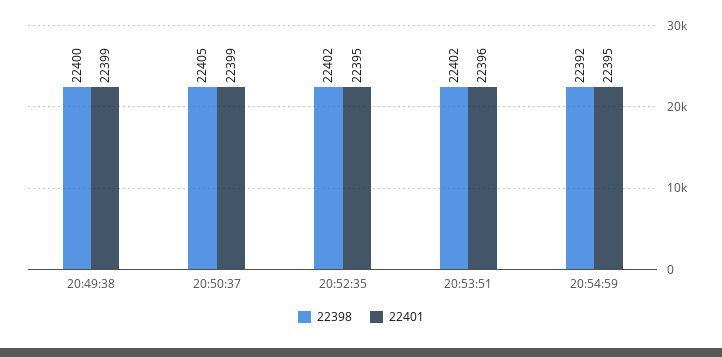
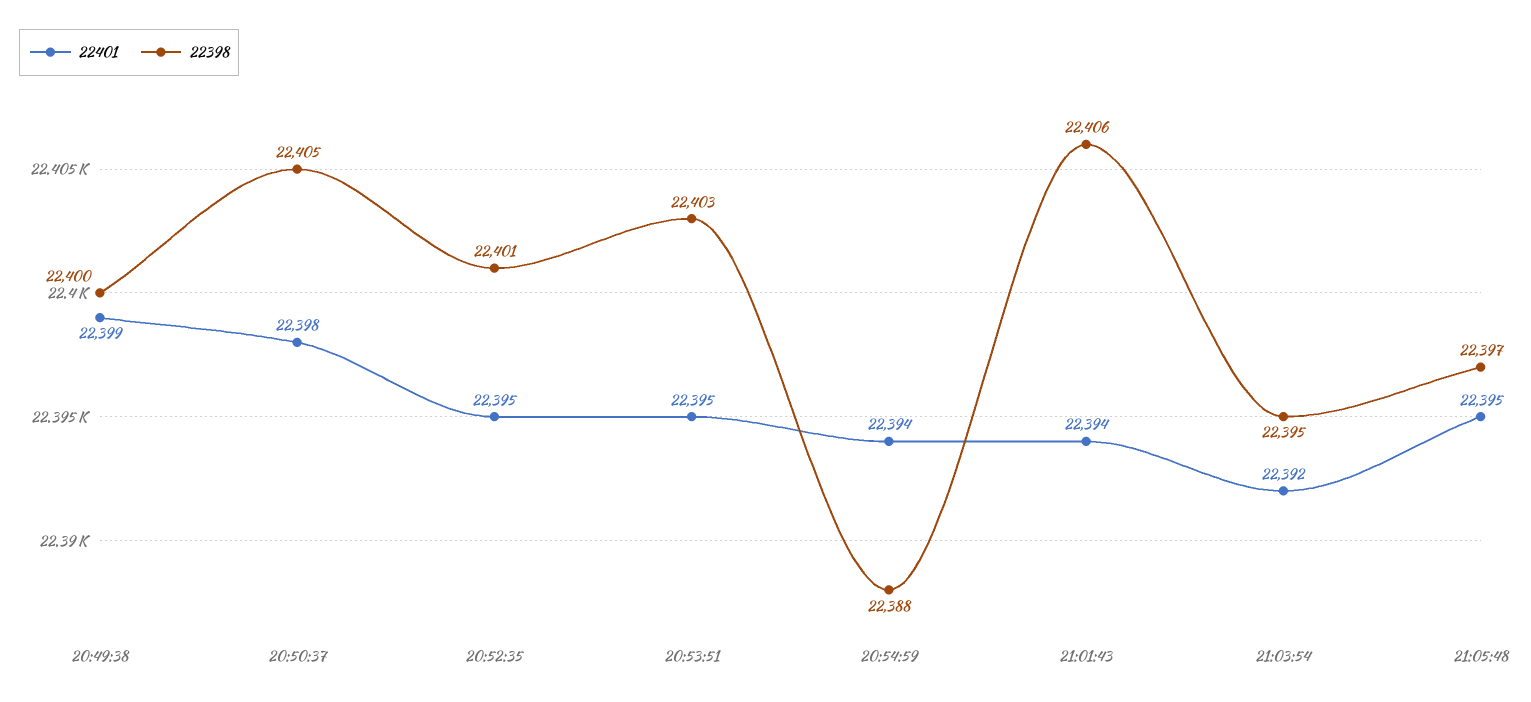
22401, 20:50:37: 22399 -> 22398
22398, 20:52:35: 22402 -> 22401
22398, 20:53:51: 22402 -> 22403
22401, 20:53:51: 22396 -> 22395
22398, 20:54:59: 22392 -> 22388
22401, 20:54:59: 22395 -> 22394
22401, 21:01:43: none -> 22394
22398, 21:01:43: none -> 22406
22401, 21:03:54: none -> 22392
22398, 21:03:54: none -> 22395
22401, 21:05:48: none -> 22395
22398, 21:05:48: none -> 22397

